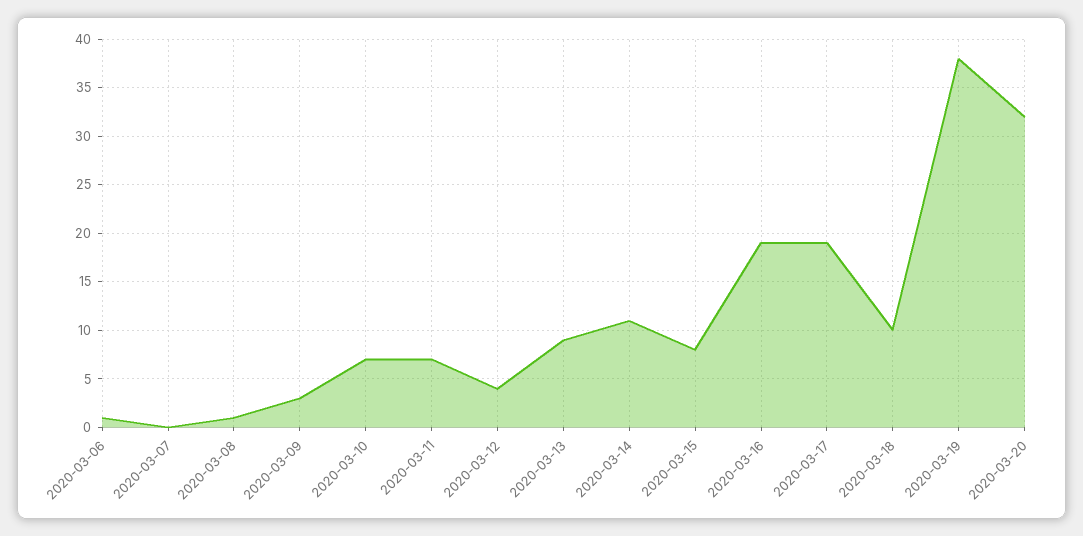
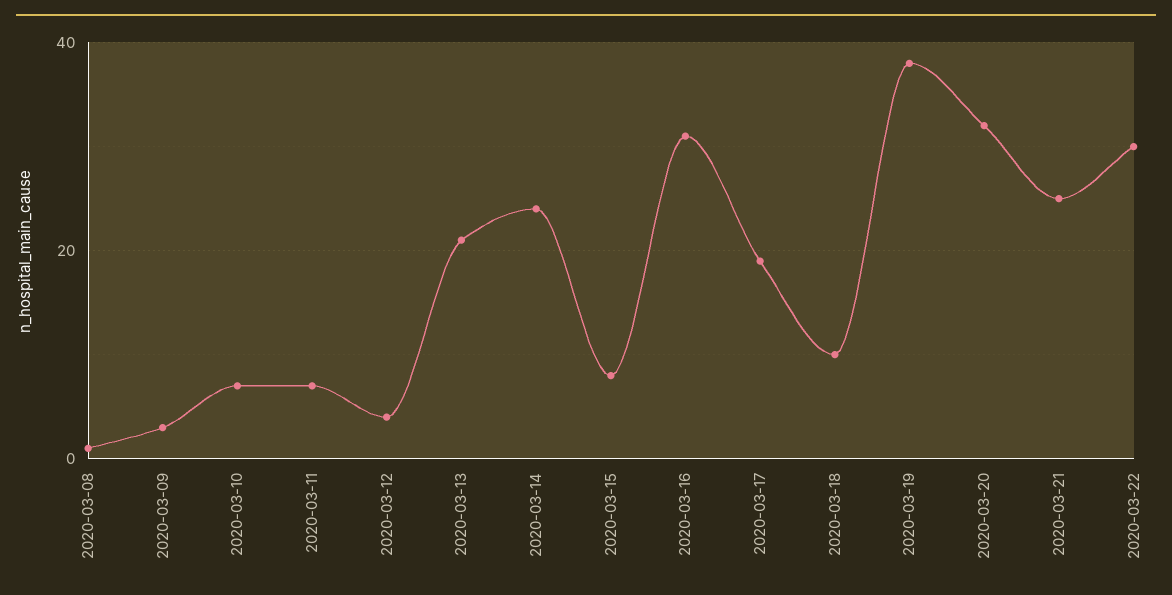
2020-03-06: 1 -> none
2020-03-07: 0 -> none
2020-03-13: 9 -> 20
2020-03-14: 11 -> 25
2020-03-16: 19 -> 30
2020-03-21: none -> 25
2020-03-22: none -> 30

